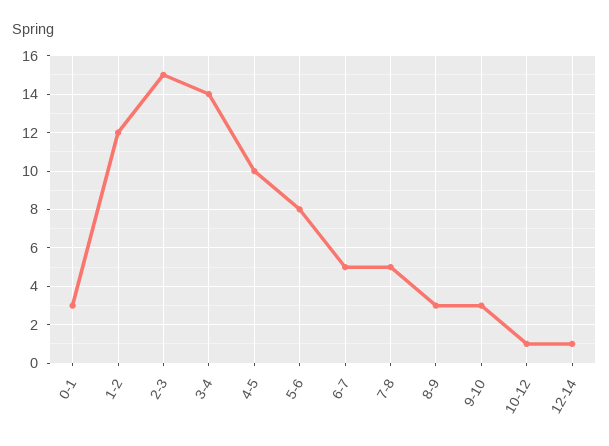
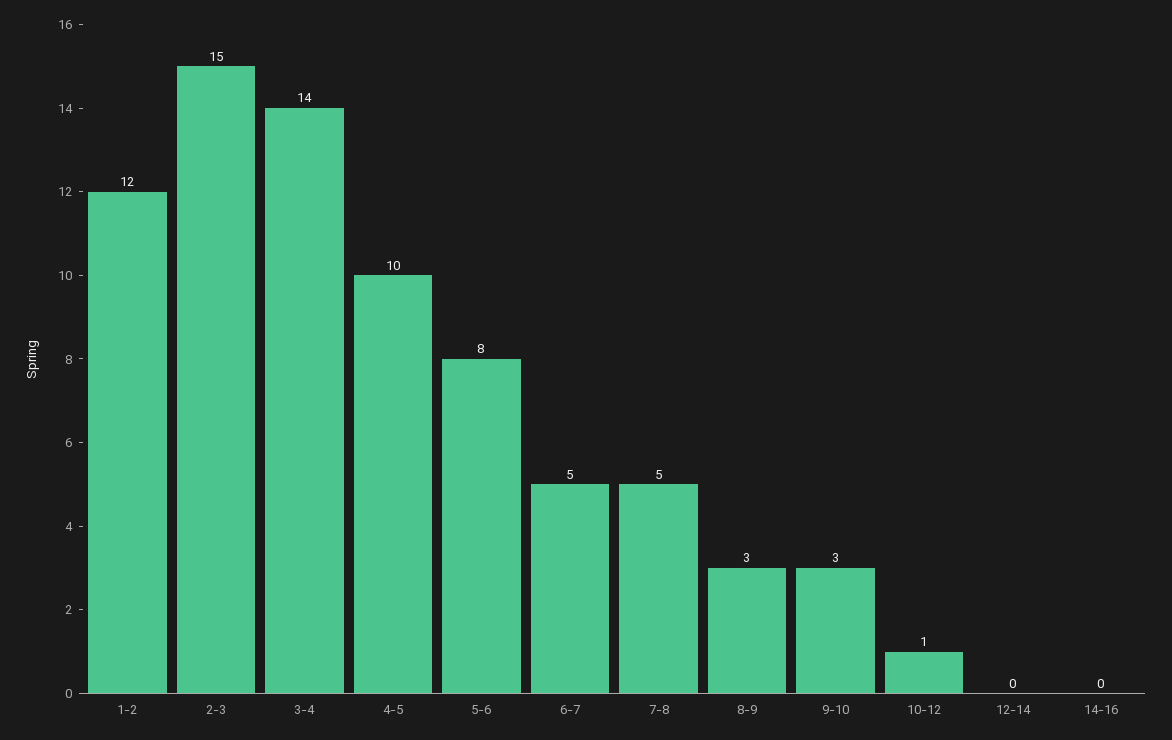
0-1: 3 -> none
12-14: 1 -> 0
14-16: none -> 0

